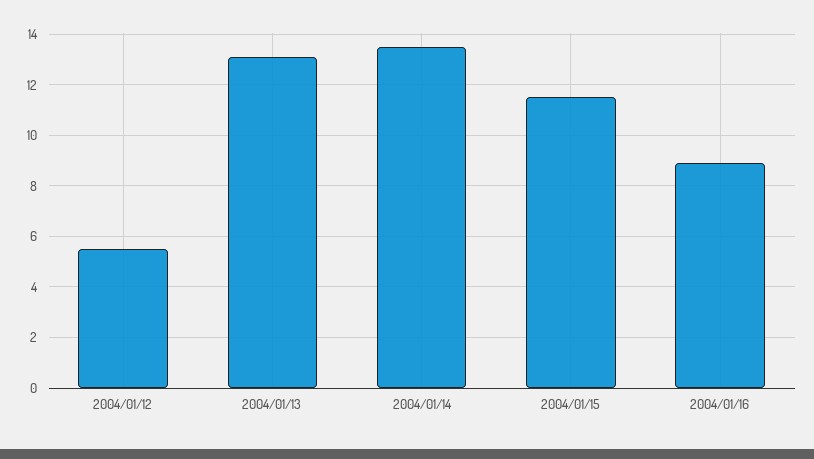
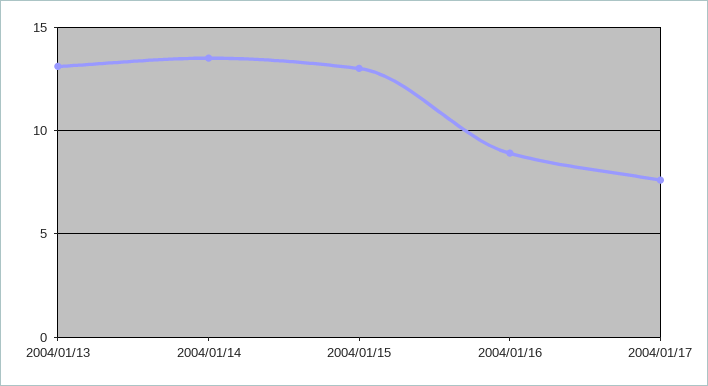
2004/01/12: 5.5 -> none
2004/01/15: 11.5 -> 13
2004/01/17: none -> 7.5

